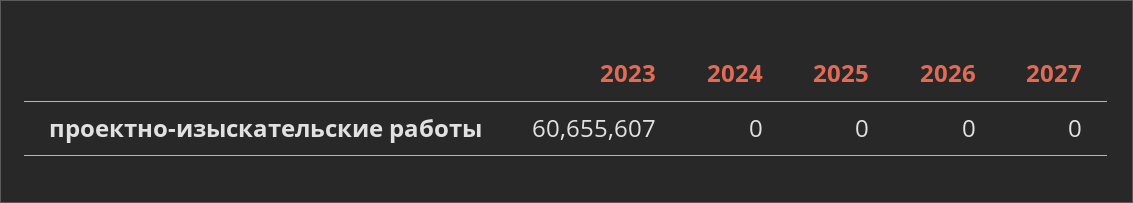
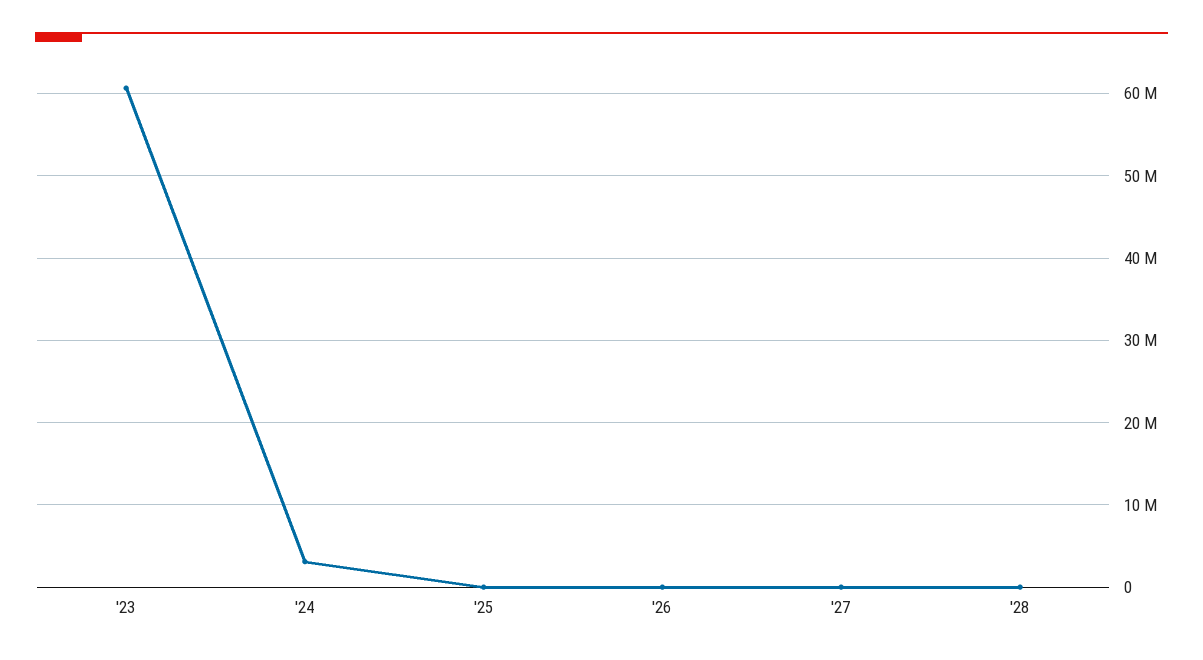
2024: 0 -> 3000000
'28: none -> 0

